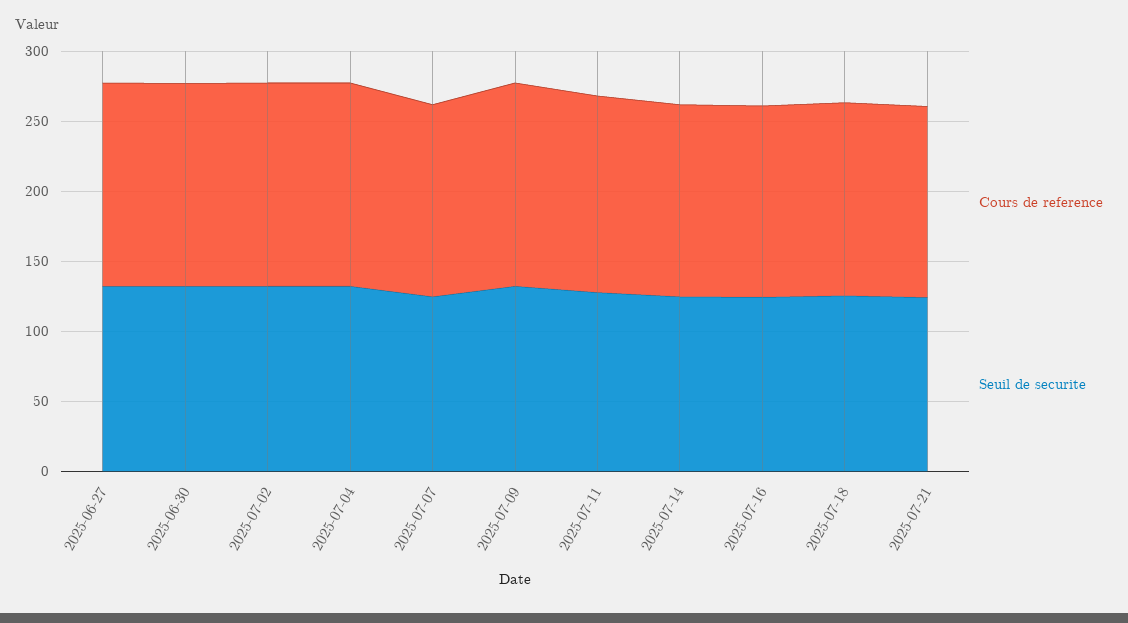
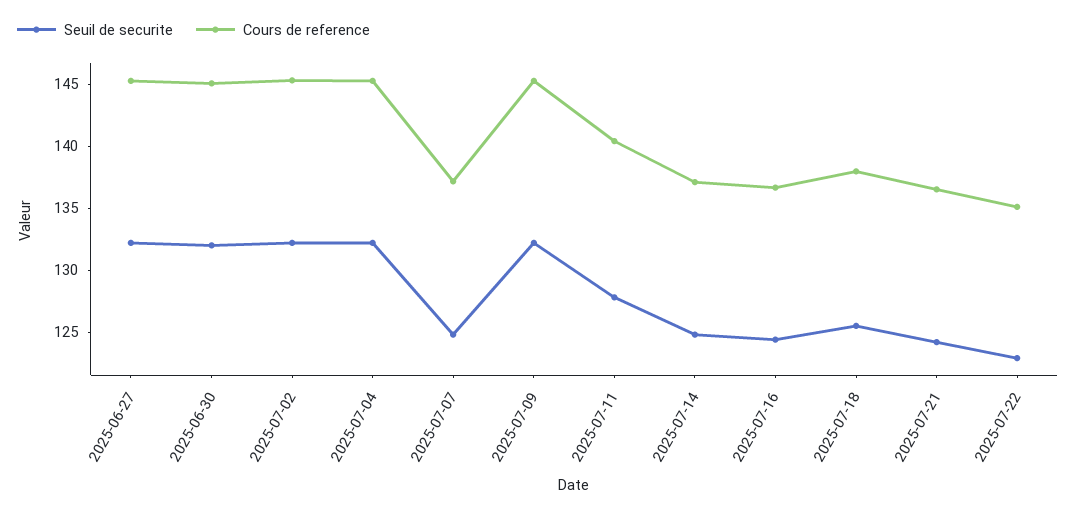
Seuil de securite, 2025-07-22: none -> 123
Cours de reference, 2025-07-22: none -> 135

